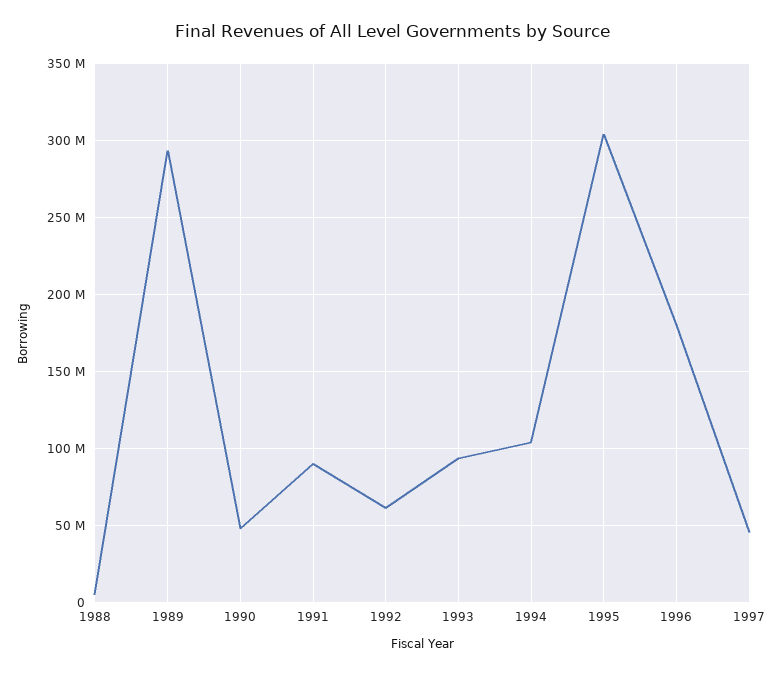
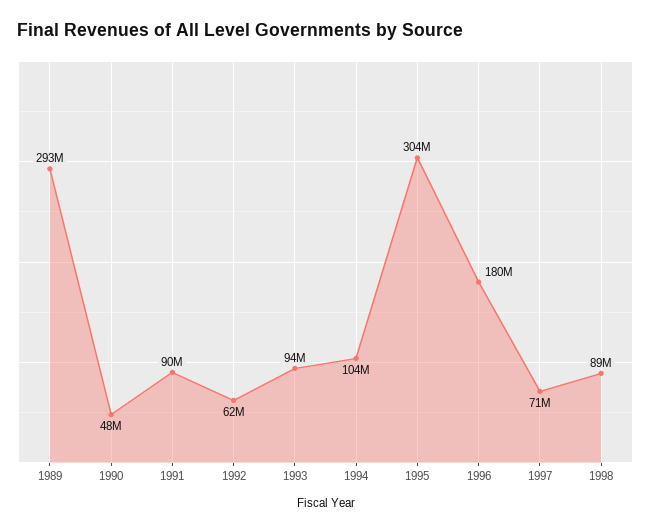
1988: 5000000 -> none
1997: 45000000 -> 71000000
1998: none -> 89000000

